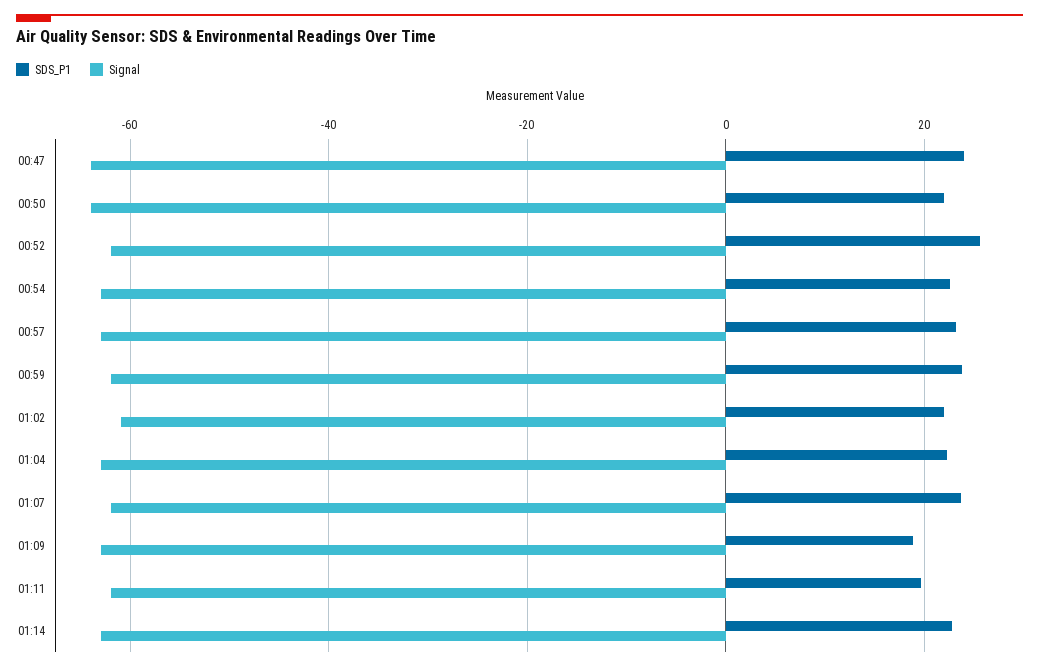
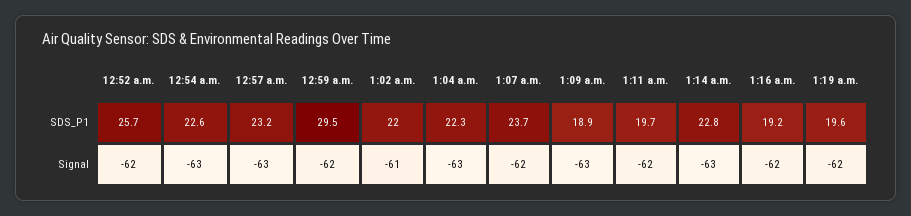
SDS_P1, 00:47: 24 -> none
Signal, 00:47: -64 -> none
SDS_P1, 00:50: 22 -> none
Signal, 00:50: -64 -> none
SDS_P1, 00:59: 24 -> 29.5
SDS_P1, 1:16 a.m.: none -> 19.2
SDS_P1, 1:19 a.m.: none -> 19.6
Signal, 1:16 a.m.: none -> -62
Signal, 1:19 a.m.: none -> -62

